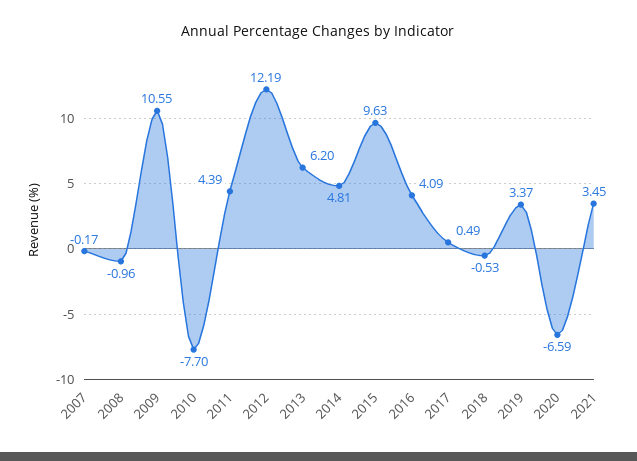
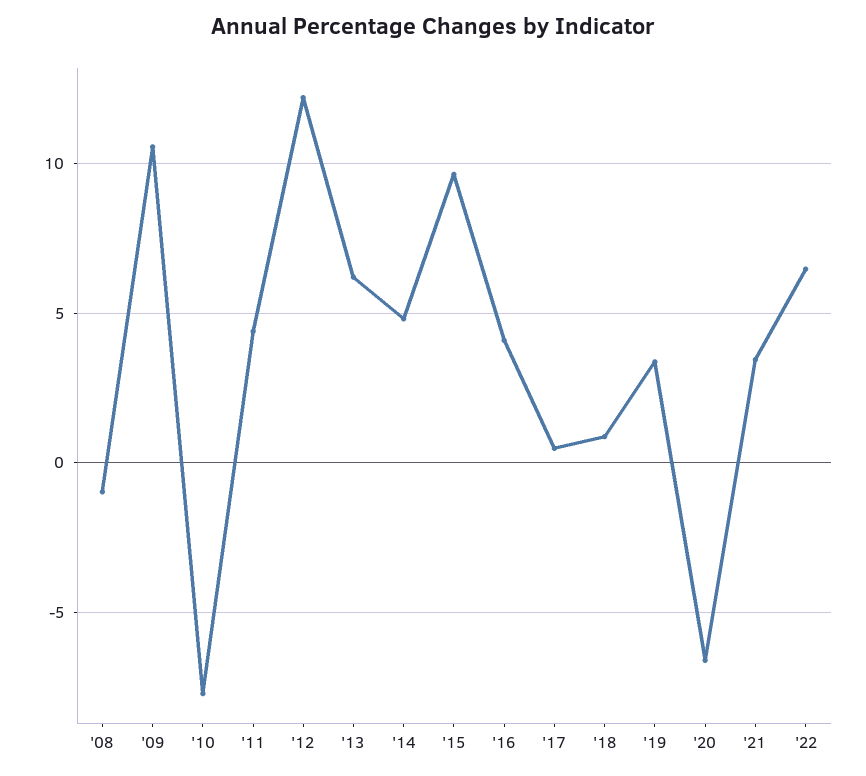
2007: -0.17 -> none
2018: -0.53 -> 1
'22: none -> 6.5

